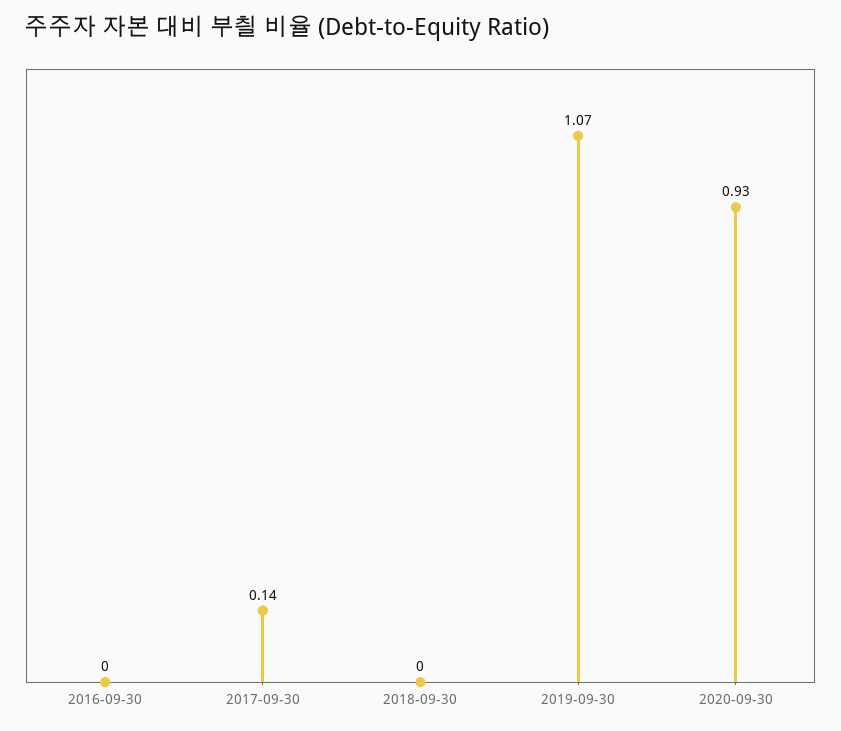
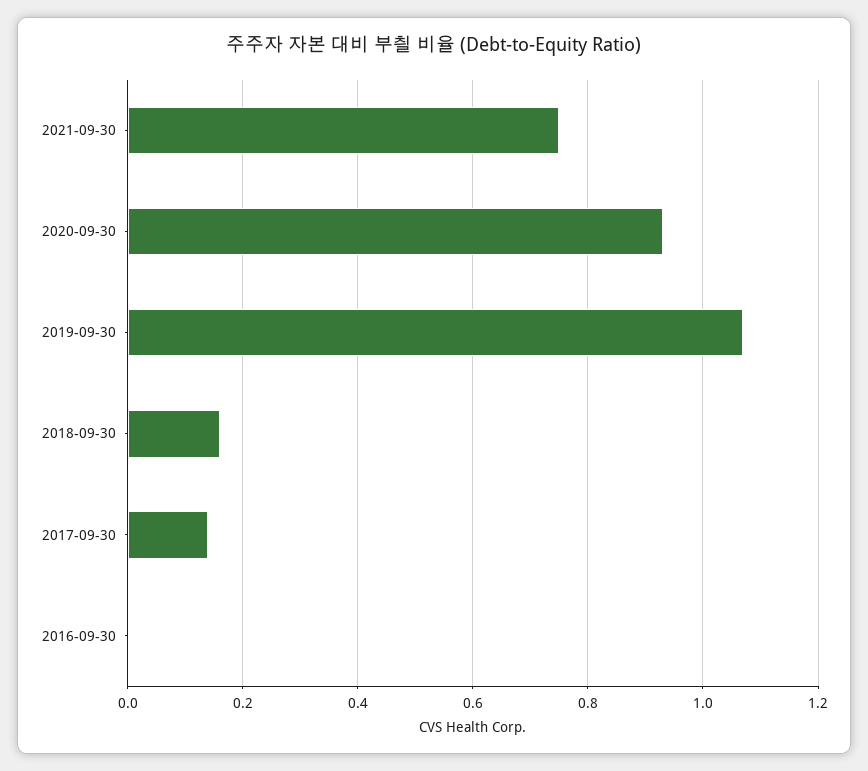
2018-09-30: 0 -> 0.15
2021-09-30: none -> 0.75

